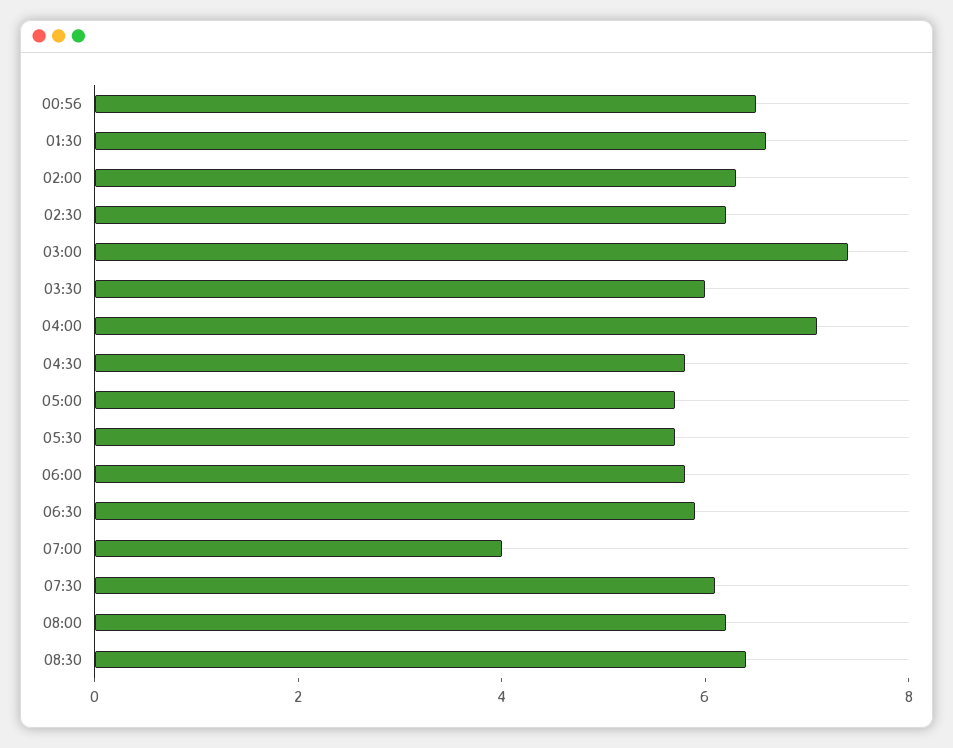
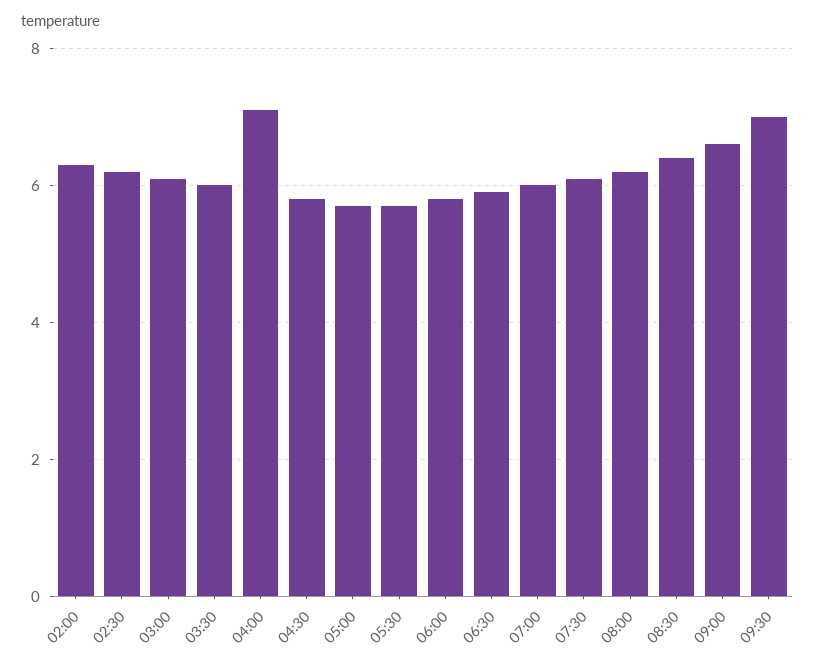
00:56: 6.5 -> none
01:30: 6.5 -> none
03:00: 7.5 -> 6
07:00: 4 -> 6
09:00: none -> 6.5
09:30: none -> 7

